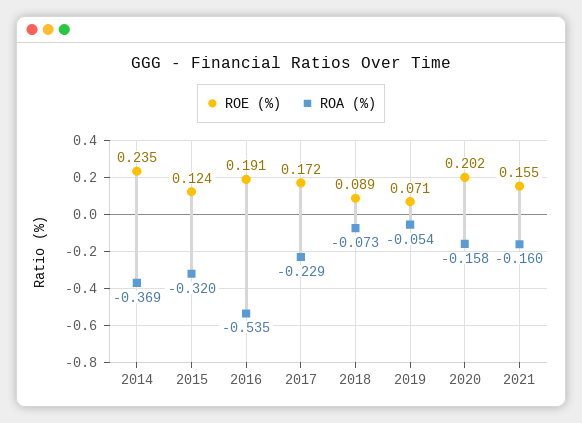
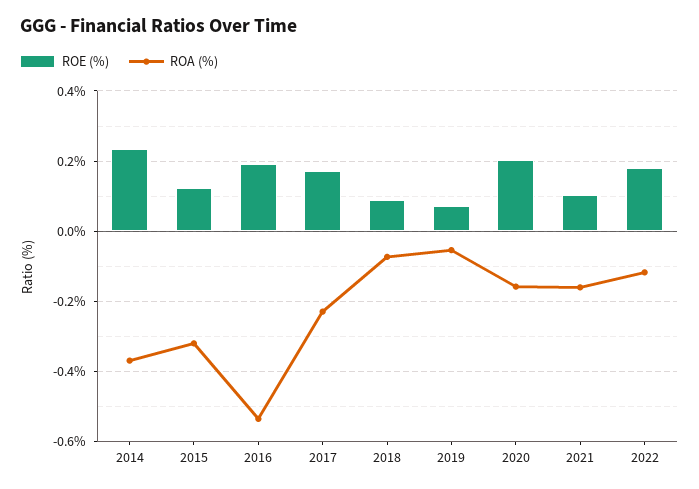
ROE (%), 2021: 0.155 -> 0.1
ROE (%), 2022: none -> 0.18
ROA (%), 2022: none -> -0.12

